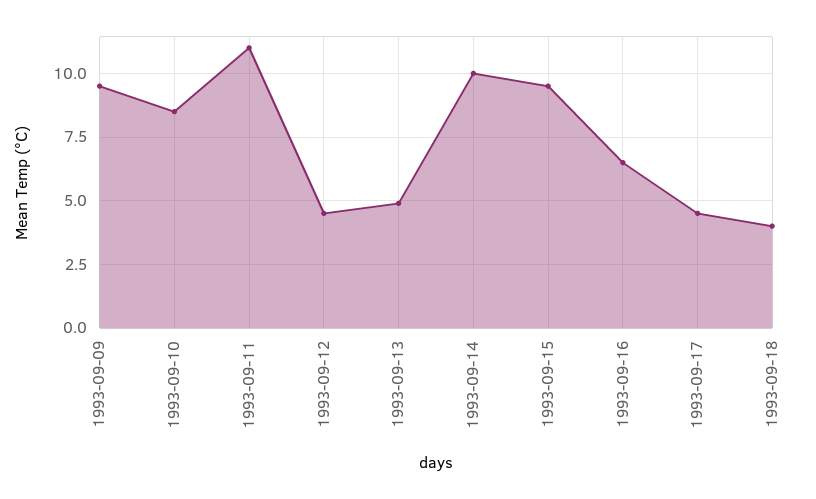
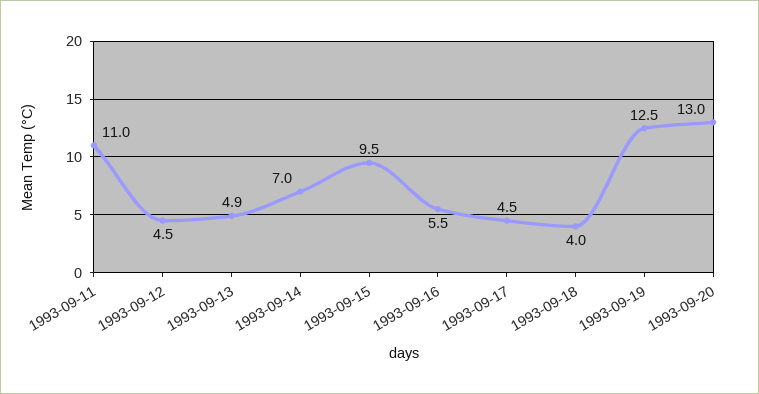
1993-09-09: 9.5 -> none
1993-09-10: 8.5 -> none
1993-09-14: 10 -> 7
1993-09-16: 6.5 -> 5.5
1993-09-19: none -> 12.5
1993-09-20: none -> 13

